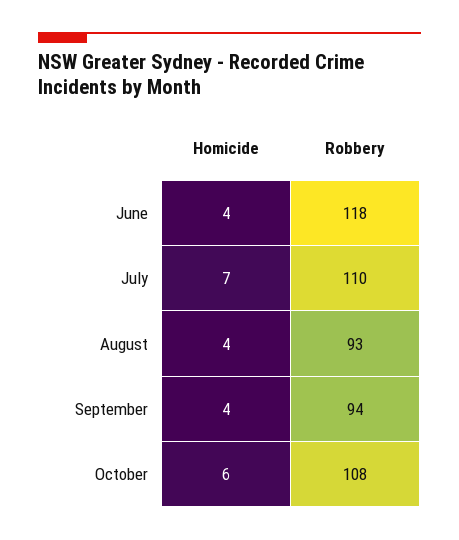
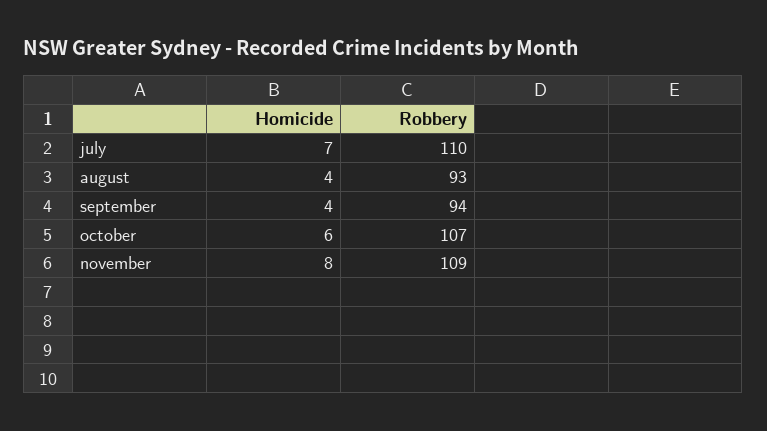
Homicide, June: 4 -> none
Robbery, June: 118 -> none
Robbery, October: 108 -> 107
Homicide, november: none -> 8
Robbery, november: none -> 109

